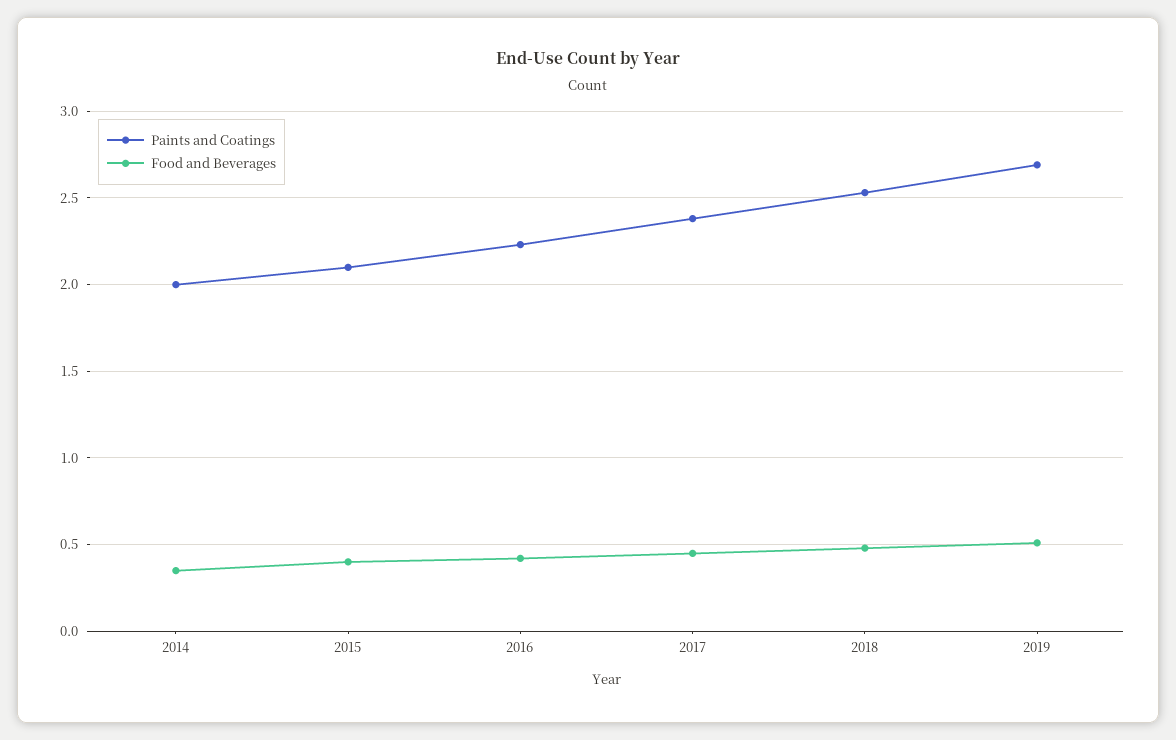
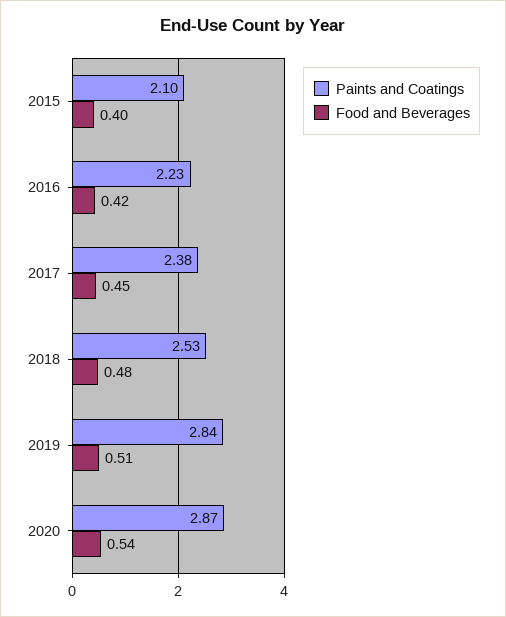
Paints and Coatings, 2014: 2 -> none
Food and Beverages, 2014: 0.35 -> none
Paints and Coatings, 2019: 2.7 -> 2.84
Paints and Coatings, 2020: none -> 2.87
Food and Beverages, 2020: none -> 0.54

